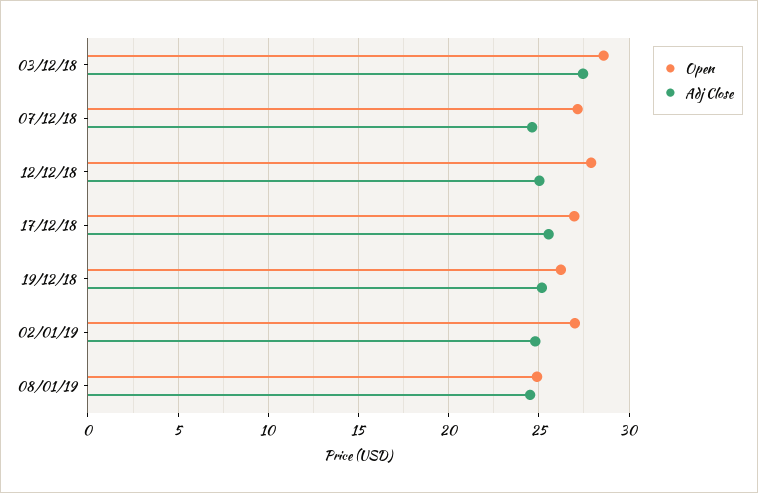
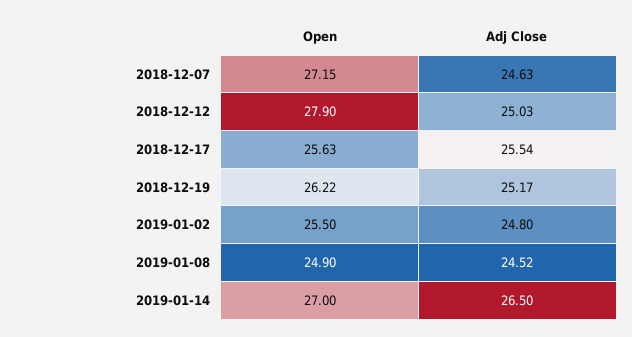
Open, 03/12/18: 28.5 -> none
Adj Close, 03/12/18: 27.5 -> none
Open, 17/12/18: 27 -> 25.63
Open, 02/01/19: 27 -> 25.5
Open, 2019-01-14: none -> 27
Adj Close, 2019-01-14: none -> 26.5

